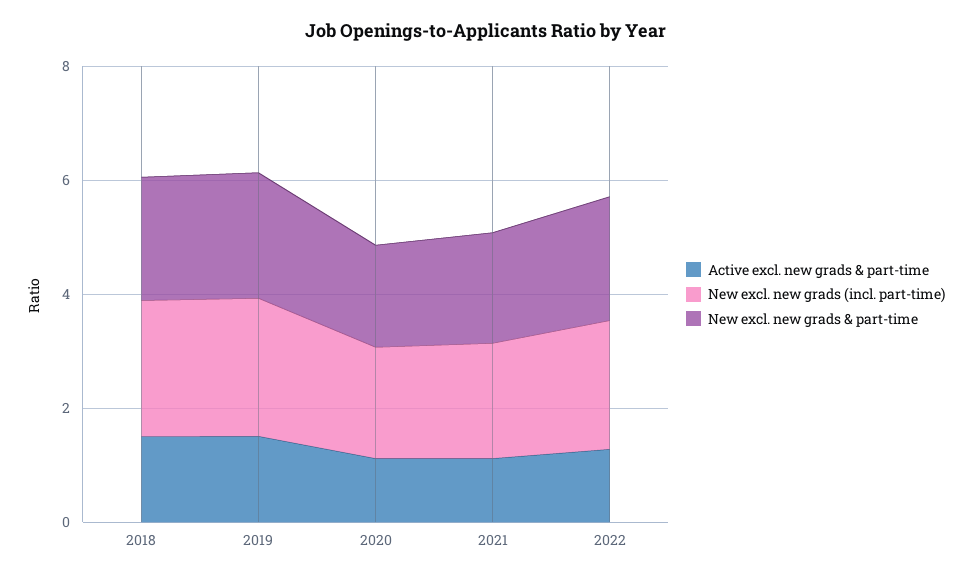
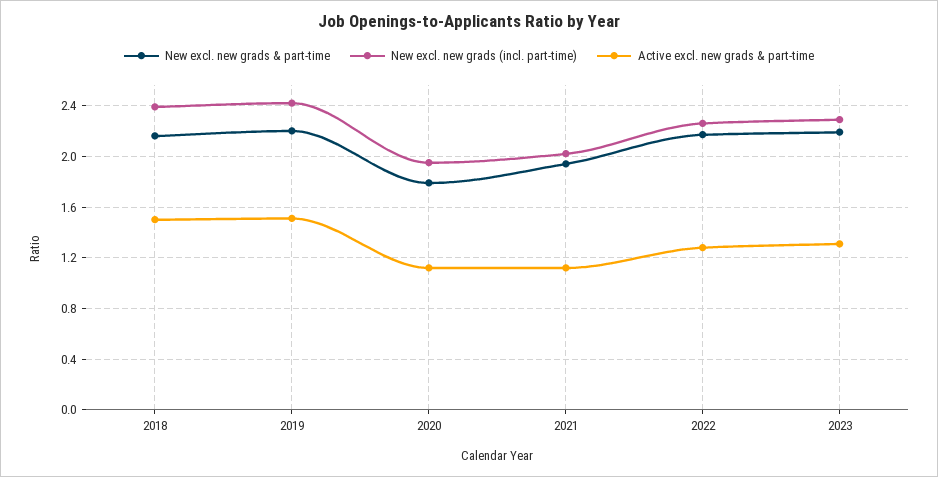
New excl. new grads & part-time, 2023: none -> 2.2
New excl. new grads (incl. part-time), 2023: none -> 2.3
Active excl. new grads & part-time, 2023: none -> 1.3

